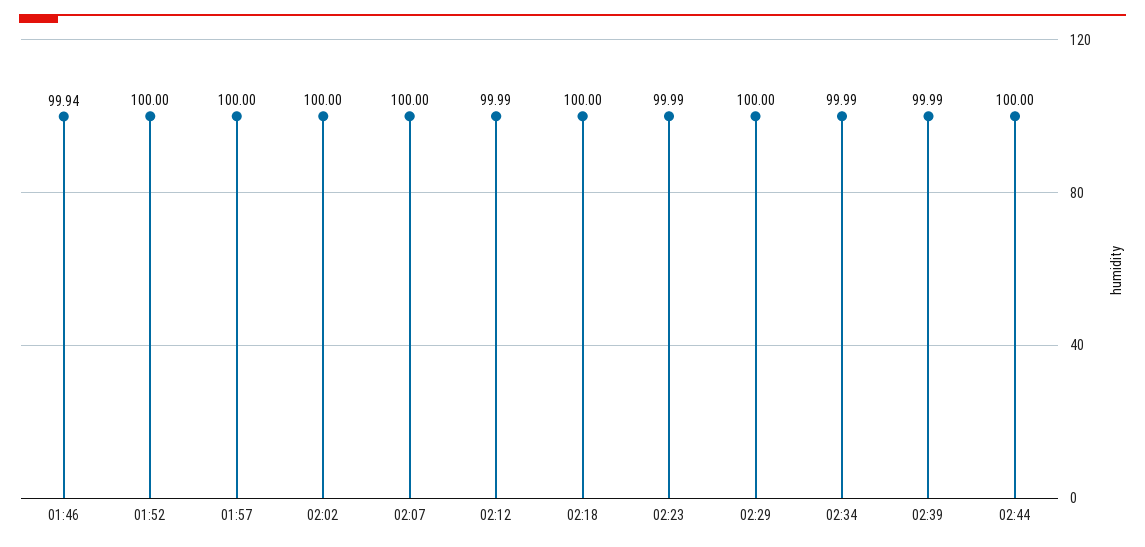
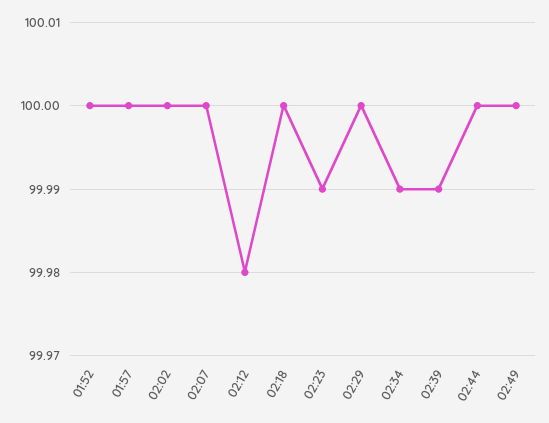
01:46: 99.94 -> none
02:12: 99.99 -> 99.98
02:49: none -> 100

